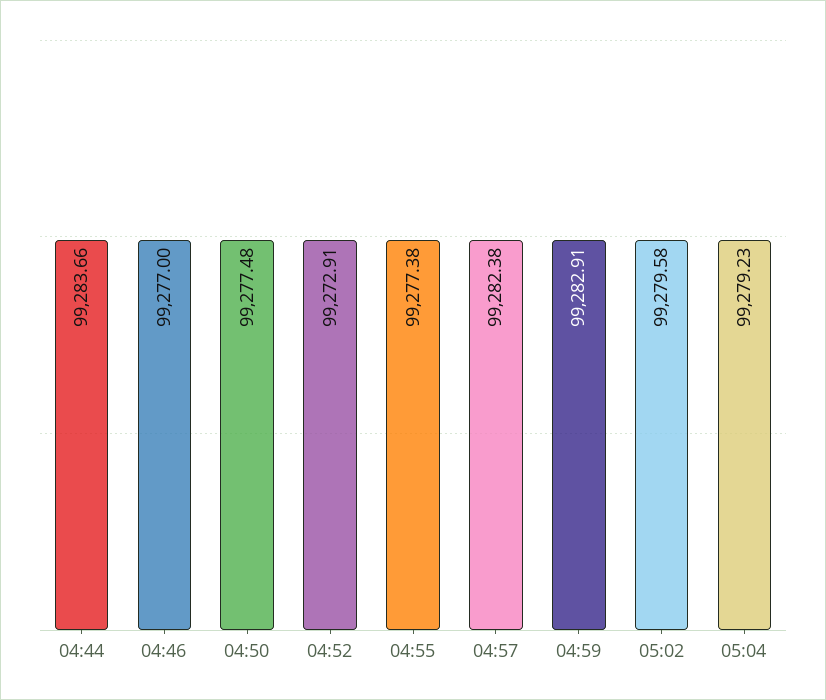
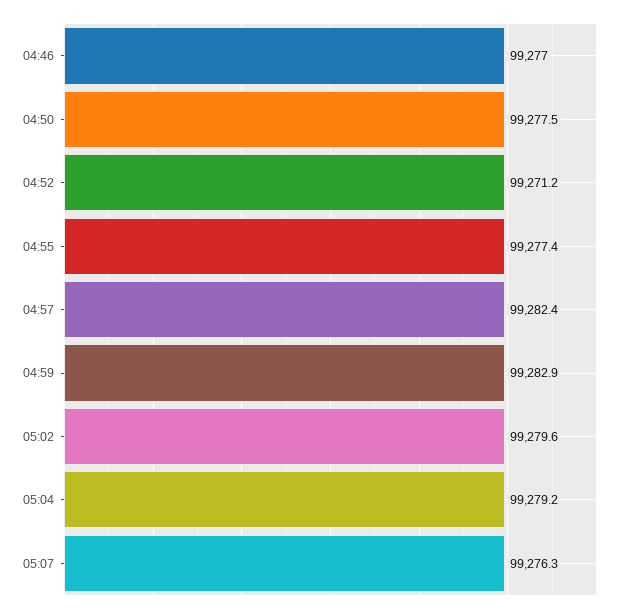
04:44: 99283.66 -> none
04:52: 99272.91 -> 99271.2
05:07: none -> 99276.3

